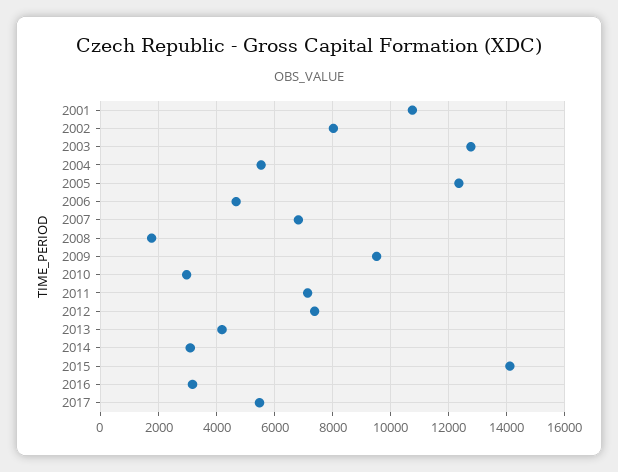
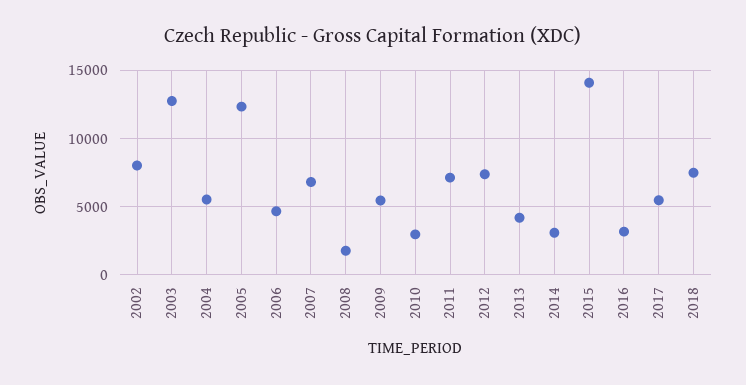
2001: 10750 -> none
2009: 9500 -> 5500
2018: none -> 7500

